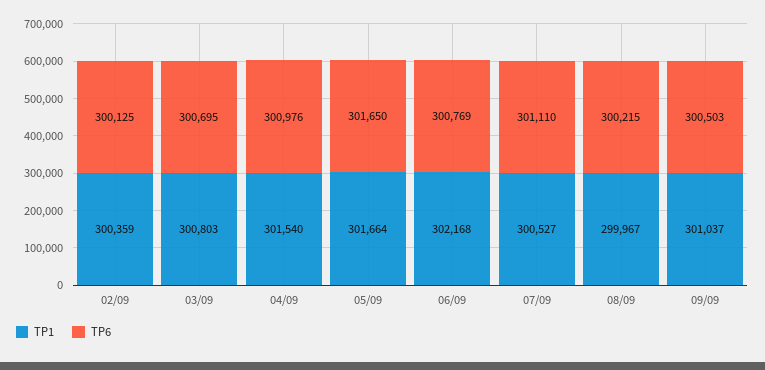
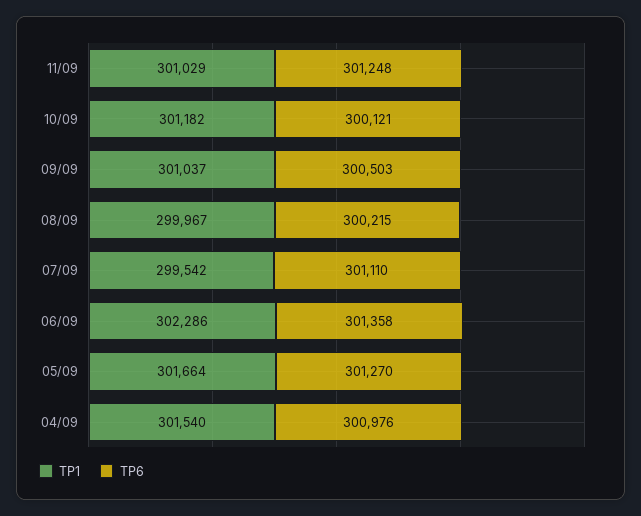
TP1, 02/09: 300359 -> none
TP6, 02/09: 300125 -> none
TP1, 03/09: 300803 -> none
TP6, 03/09: 300695 -> none
TP6, 05/09: 301650 -> 301270
TP1, 06/09: 302168 -> 302286
TP6, 06/09: 300769 -> 301358
TP1, 07/09: 300527 -> 299542
TP1, 11/09: none -> 301029
TP6, 11/09: none -> 301248
TP1, 10/09: none -> 301182
TP6, 10/09: none -> 300121

